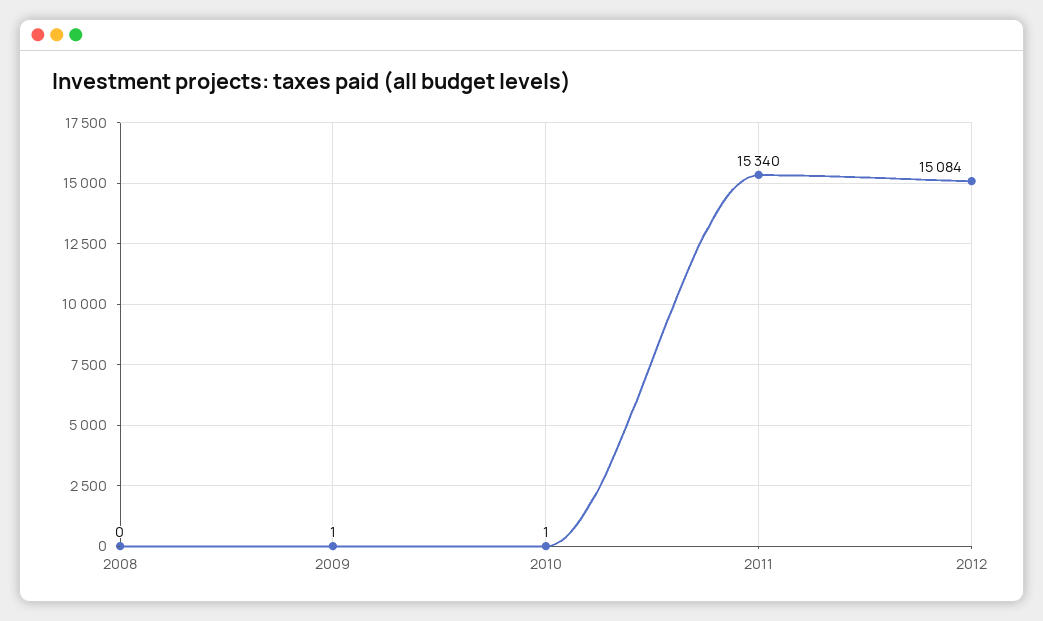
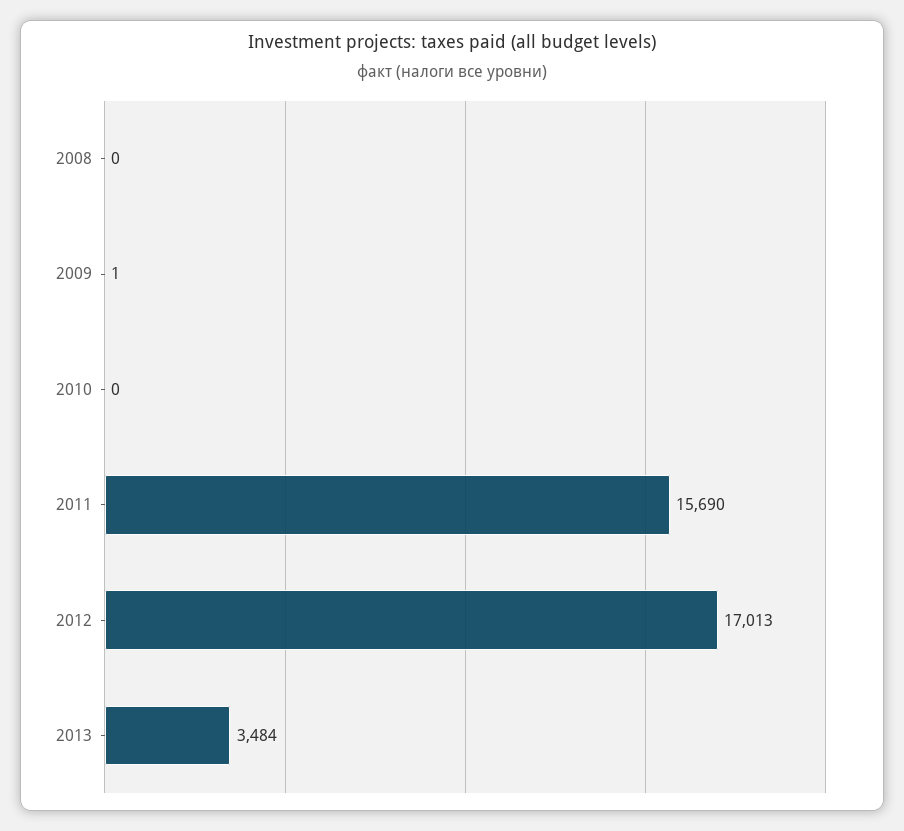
2010: 1 -> 0
2011: 15340 -> 15690
2012: 15084 -> 17013
2013: none -> 3484

